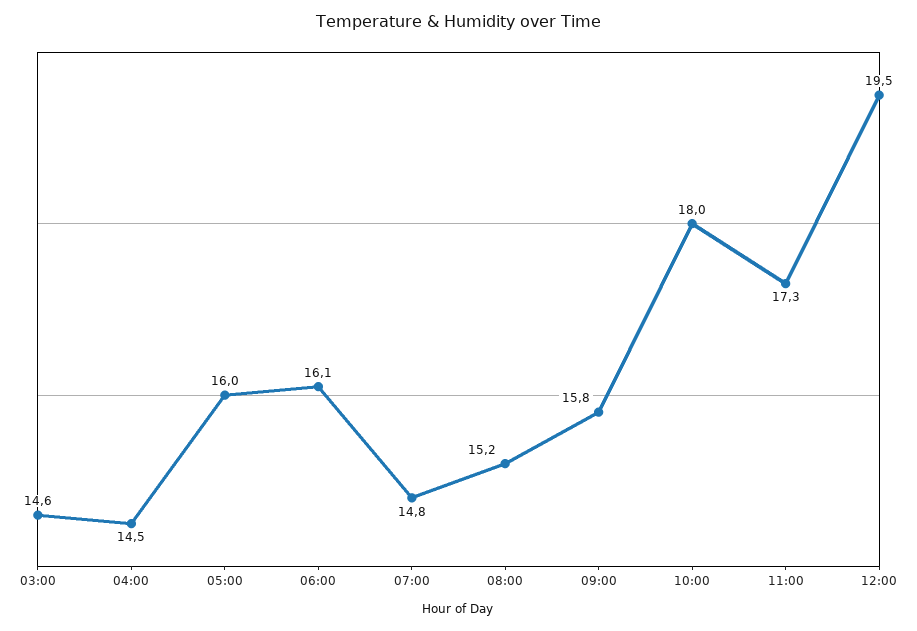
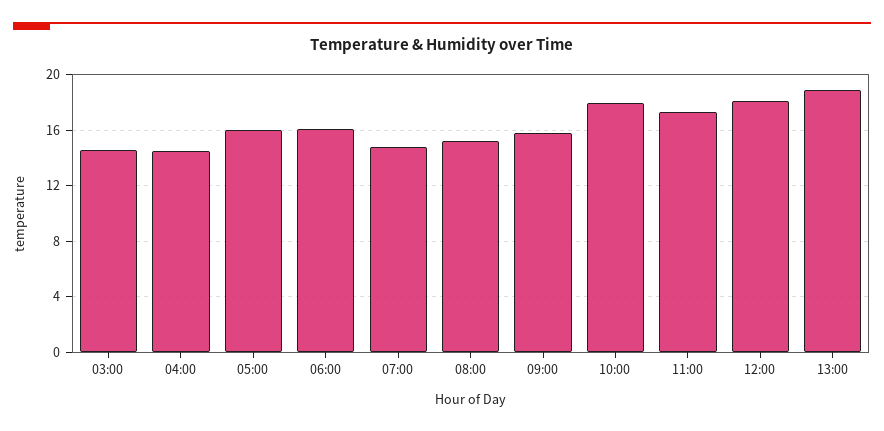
12:00: 19.5 -> 18
13:00: none -> 19

